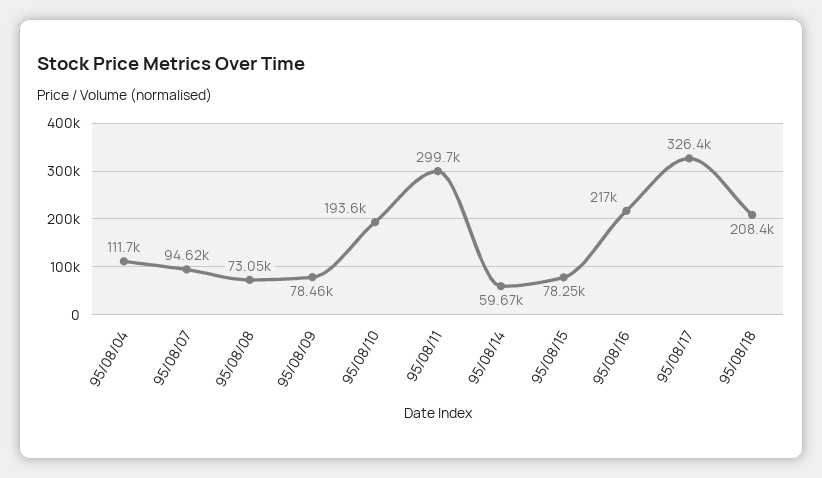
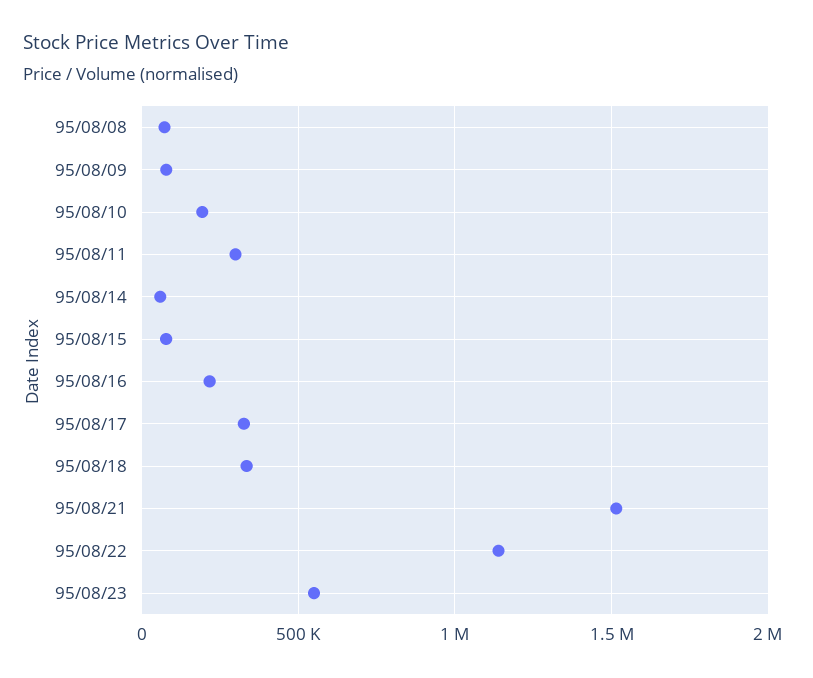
95/08/04: 111700 -> none
95/08/07: 94620 -> none
95/08/18: 208400 -> 350000
95/08/21: none -> 1500000
95/08/22: none -> 1150000
95/08/23: none -> 550000

